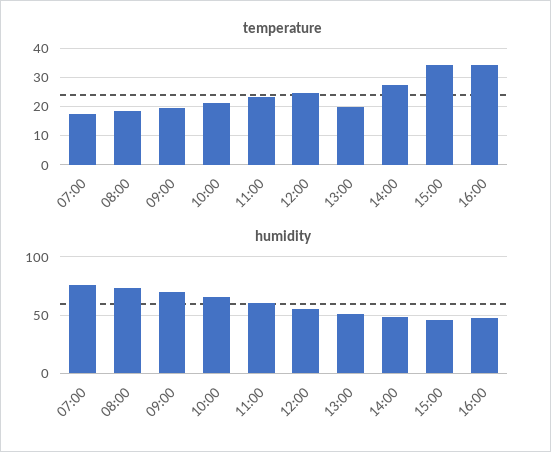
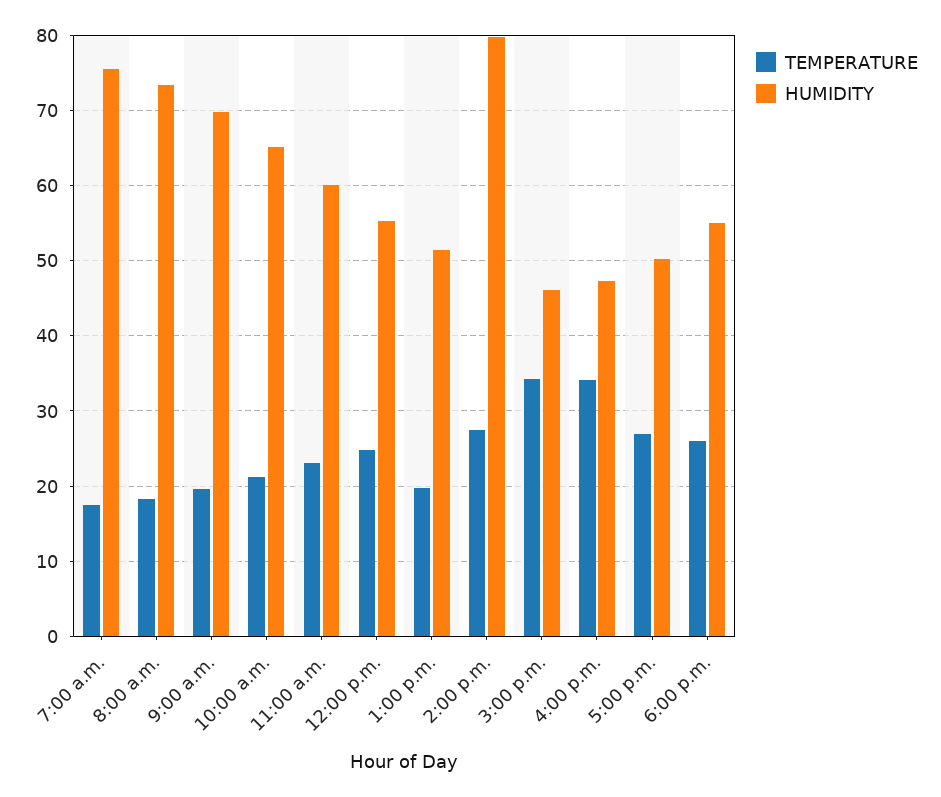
humidity, 14:00: 50 -> 80
temperature, 5:00 p.m.: none -> 27
humidity, 5:00 p.m.: none -> 50
temperature, 6:00 p.m.: none -> 26
humidity, 6:00 p.m.: none -> 55

